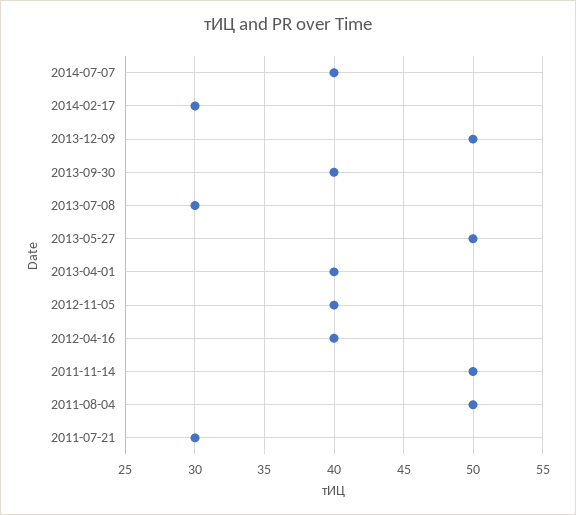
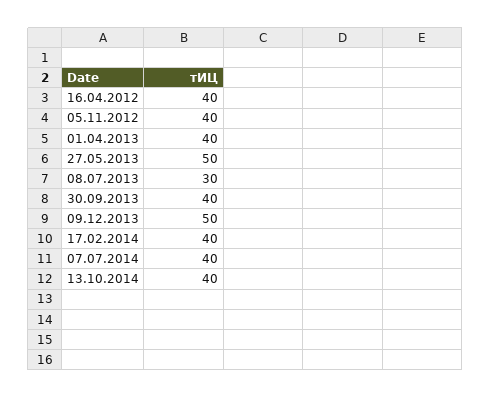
2014-02-17: 30 -> 40
2011-11-14: 50 -> none
2011-08-04: 50 -> none
2011-07-21: 30 -> none
13.10.2014: none -> 40

